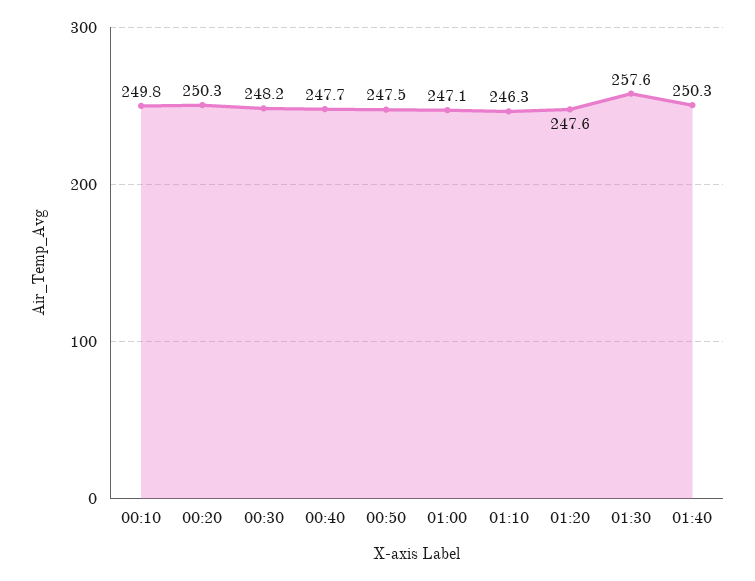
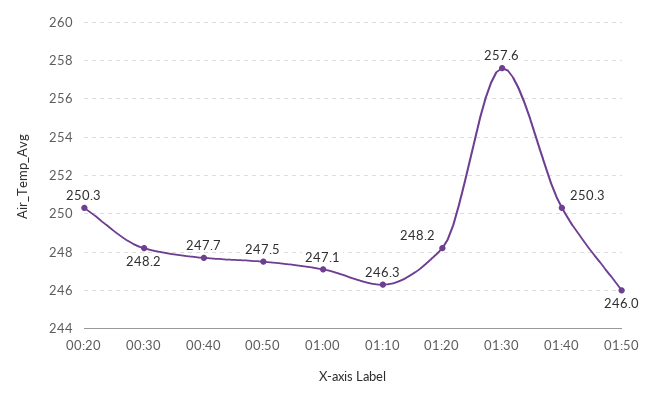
00:10: 249.8 -> none
01:20: 247.6 -> 248.2
01:50: none -> 246

